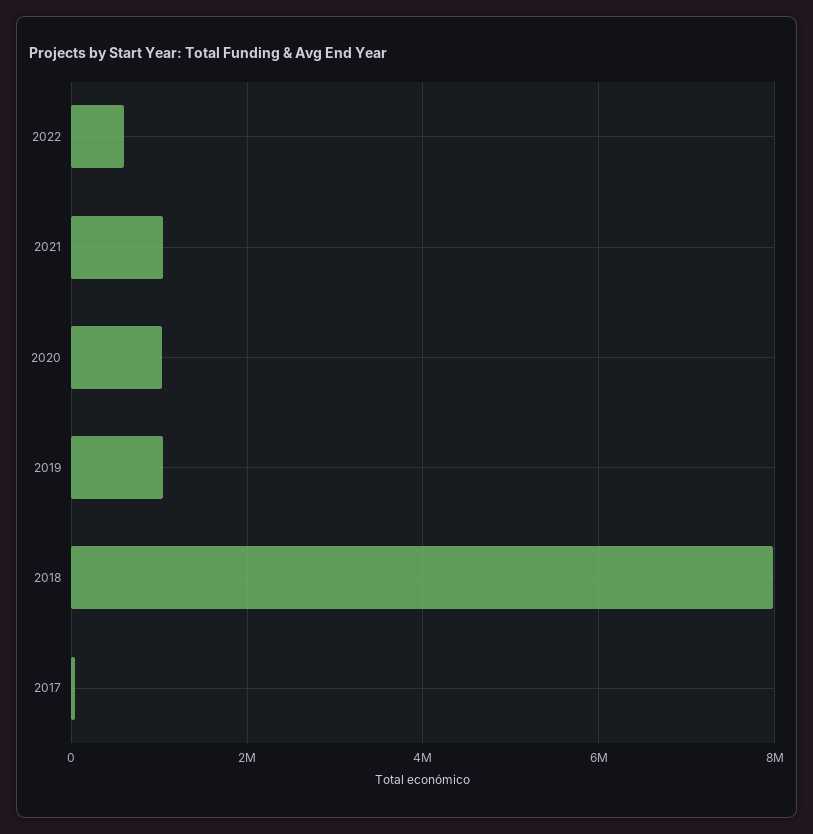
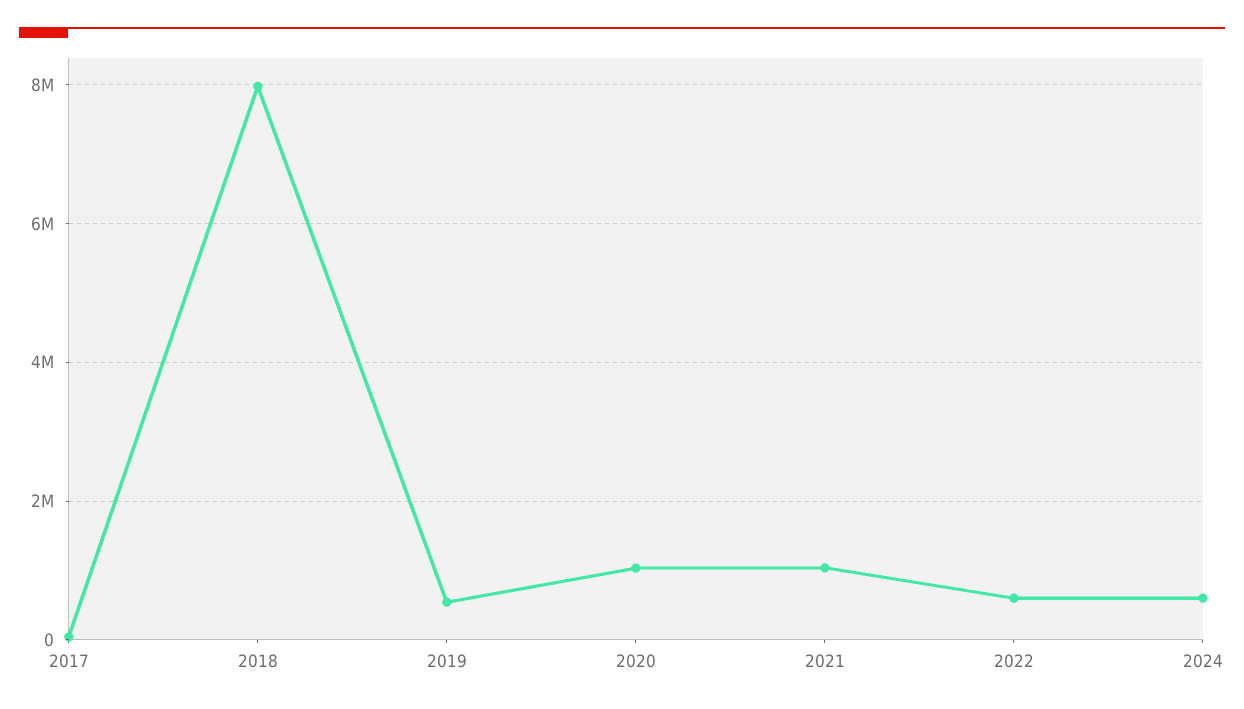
2019: 1000000 -> 600000
2024: none -> 600000

